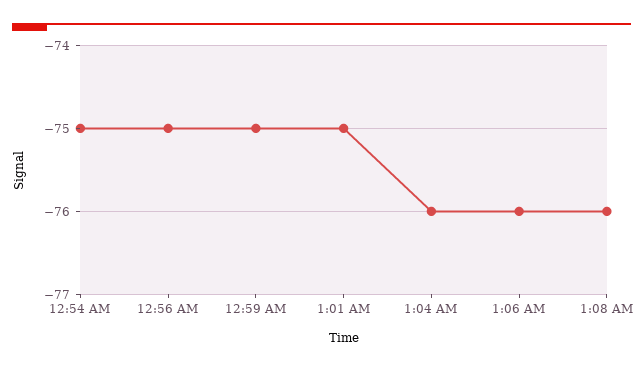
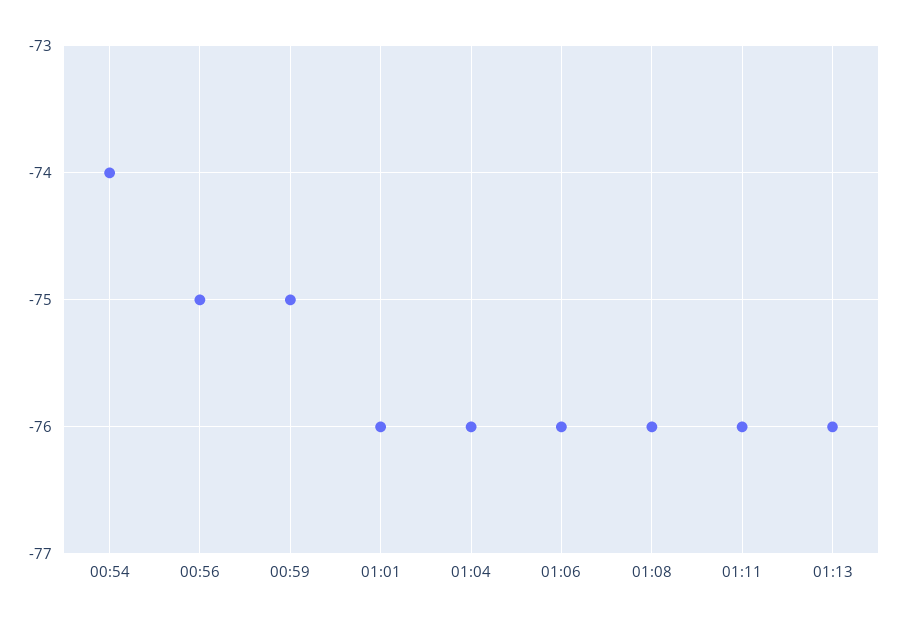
12:54 AM: -75 -> -74
1:01 AM: -75 -> -76
01:11: none -> -76
01:13: none -> -76

